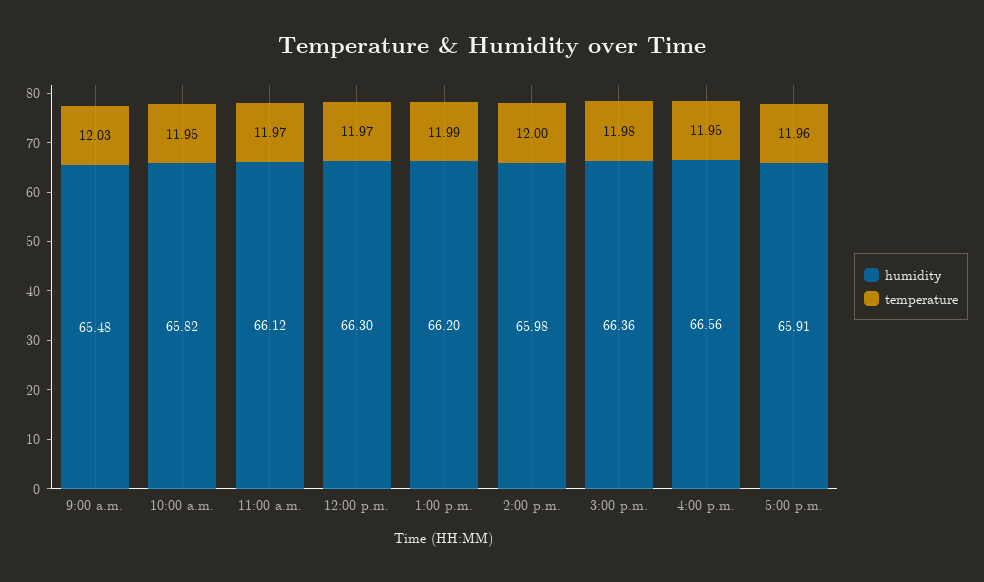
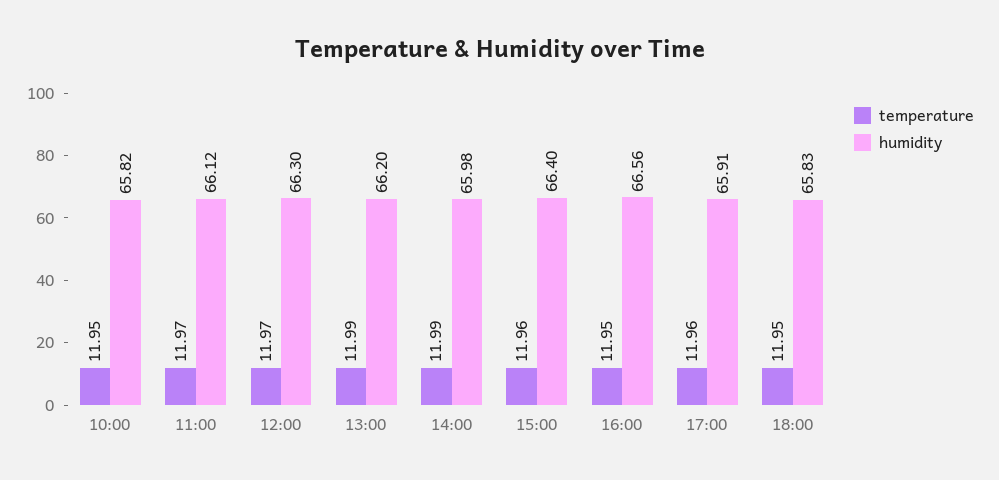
humidity, 9:00 a.m.: 65.48 -> none
temperature, 9:00 a.m.: 12.03 -> none
temperature, 2:00 p.m.: 12 -> 11.99
humidity, 3:00 p.m.: 66.36 -> 66.4
temperature, 3:00 p.m.: 11.98 -> 11.96
temperature, 18:00: none -> 11.95
humidity, 18:00: none -> 65.83

